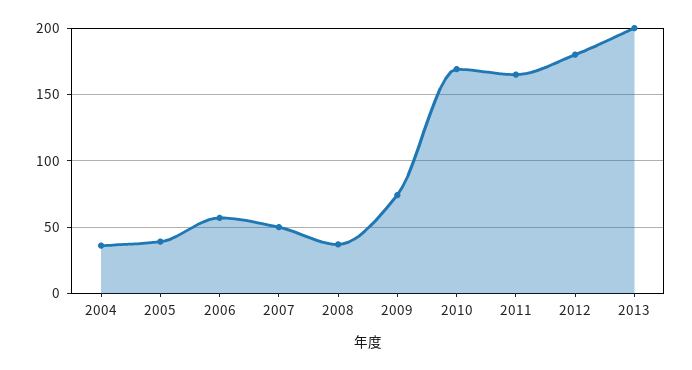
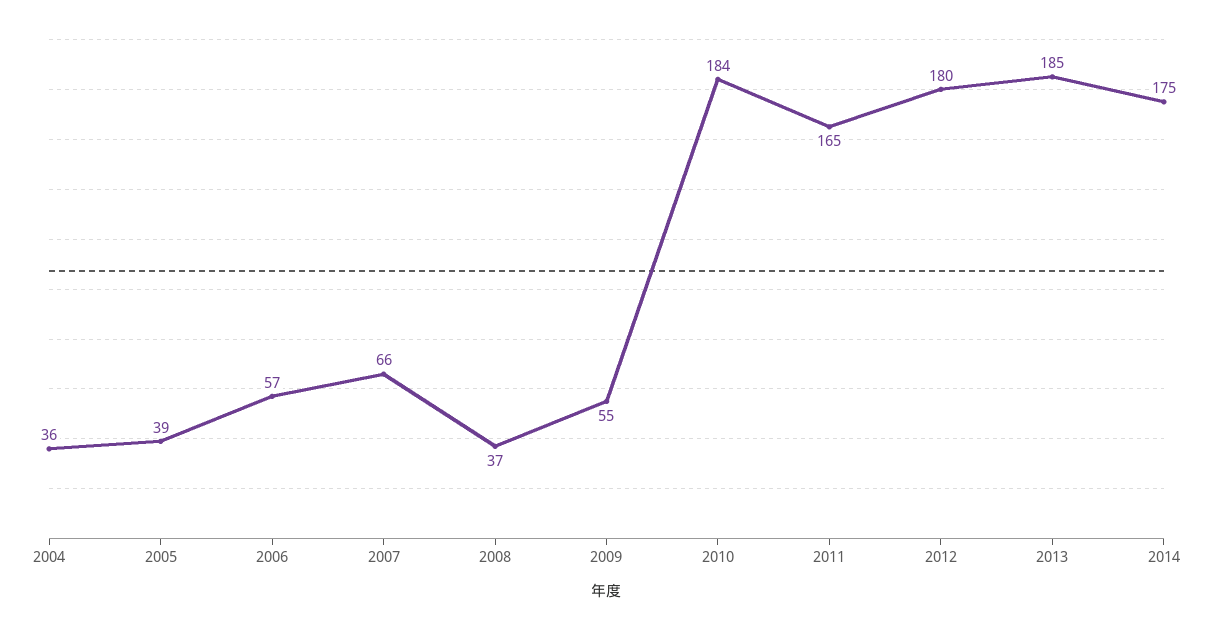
2007: 50 -> 66
2009: 75 -> 55
2010: 170 -> 184
2013: 200 -> 185
2014: none -> 175

